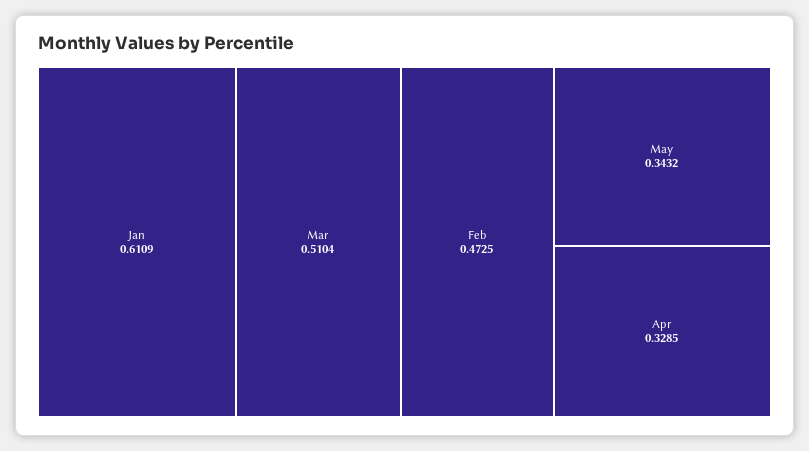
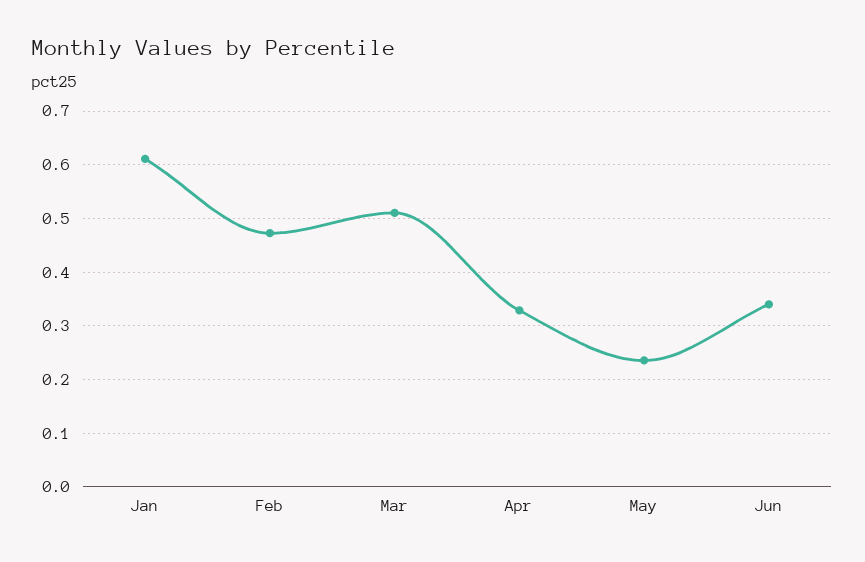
May: 0.3432 -> 0.24
Jun: none -> 0.34

